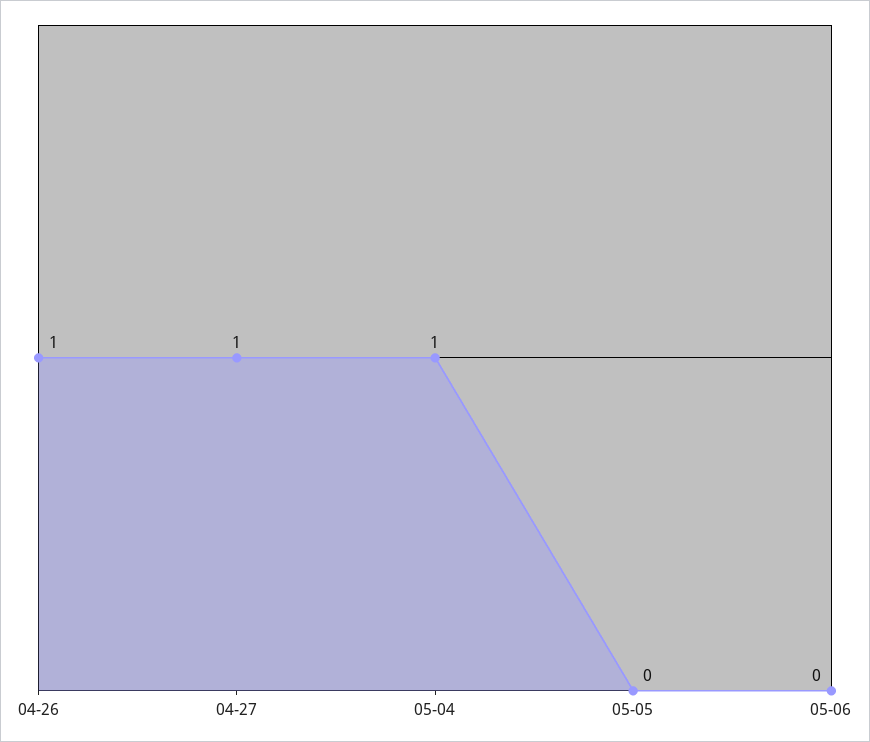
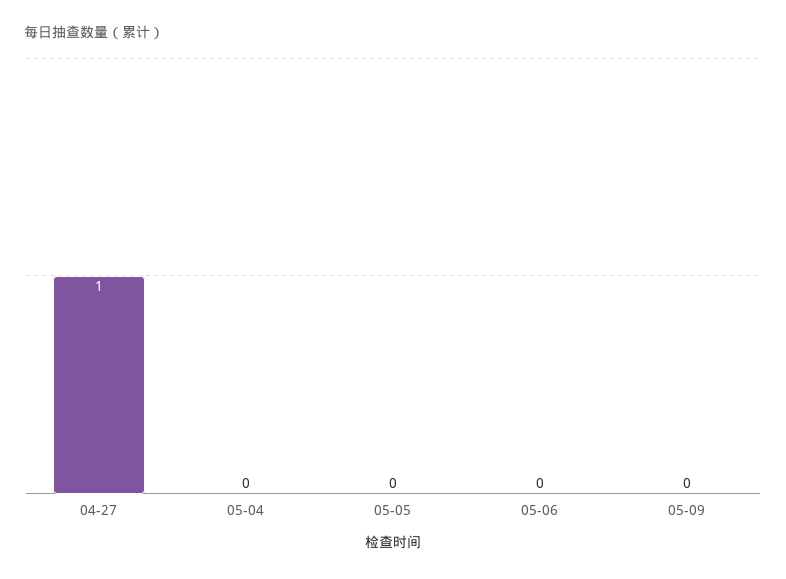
04-26: 1 -> none
05-04: 1 -> 0
05-09: none -> 0

